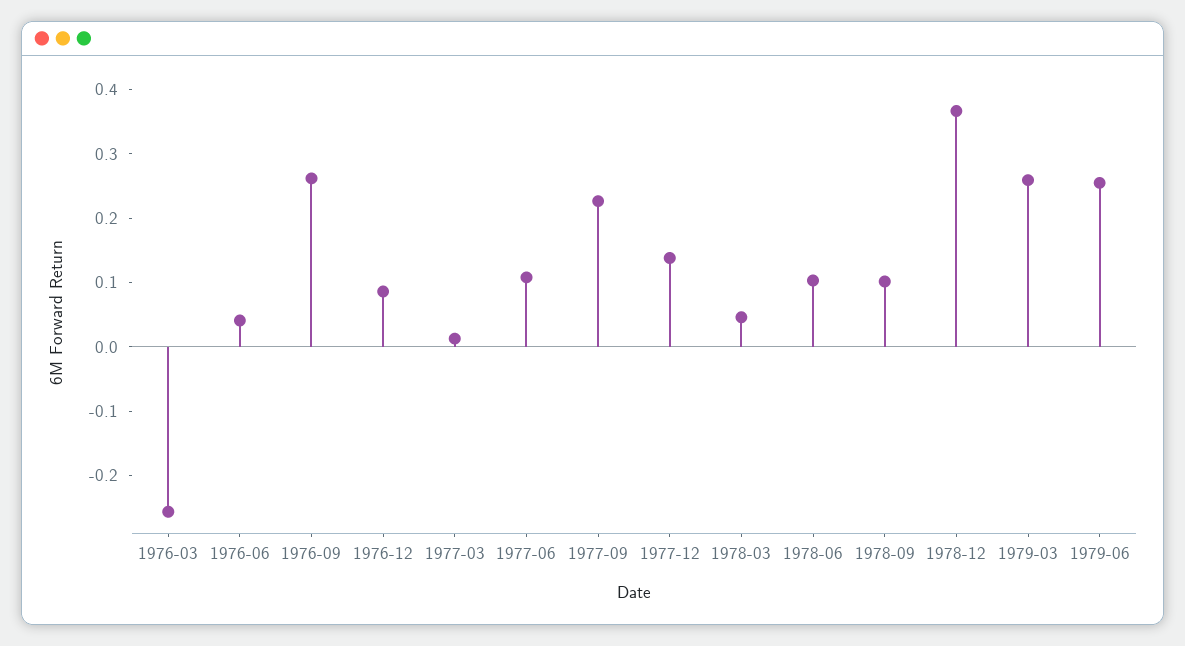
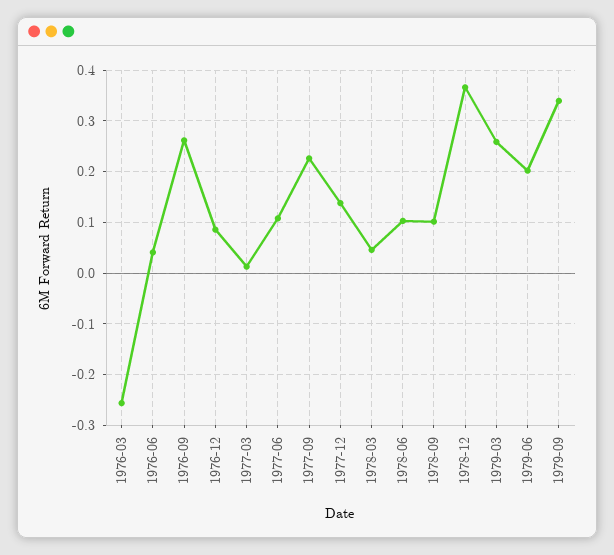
1979-06: 0.26 -> 0.2
1979-09: none -> 0.34

